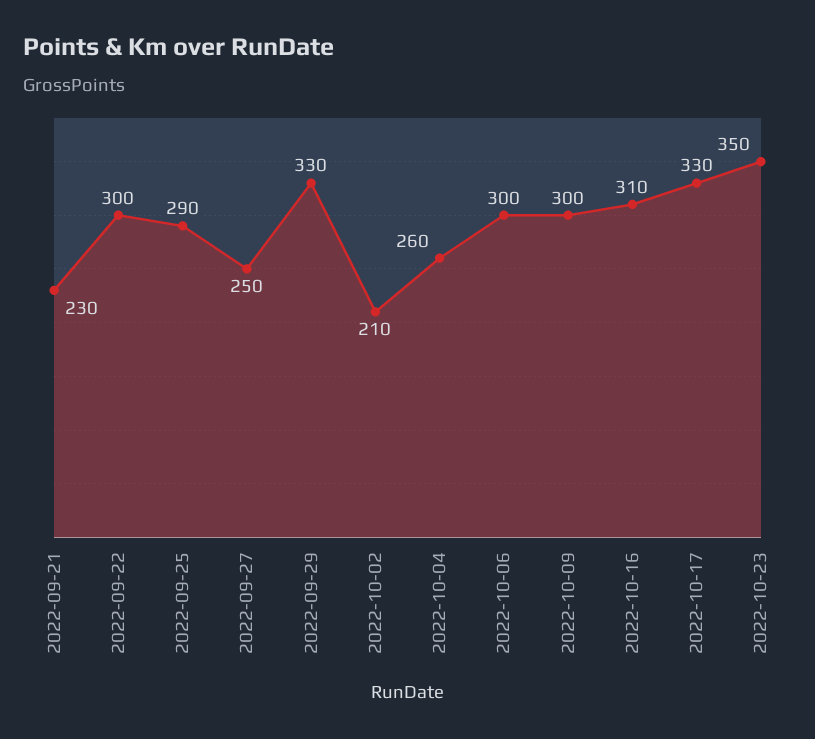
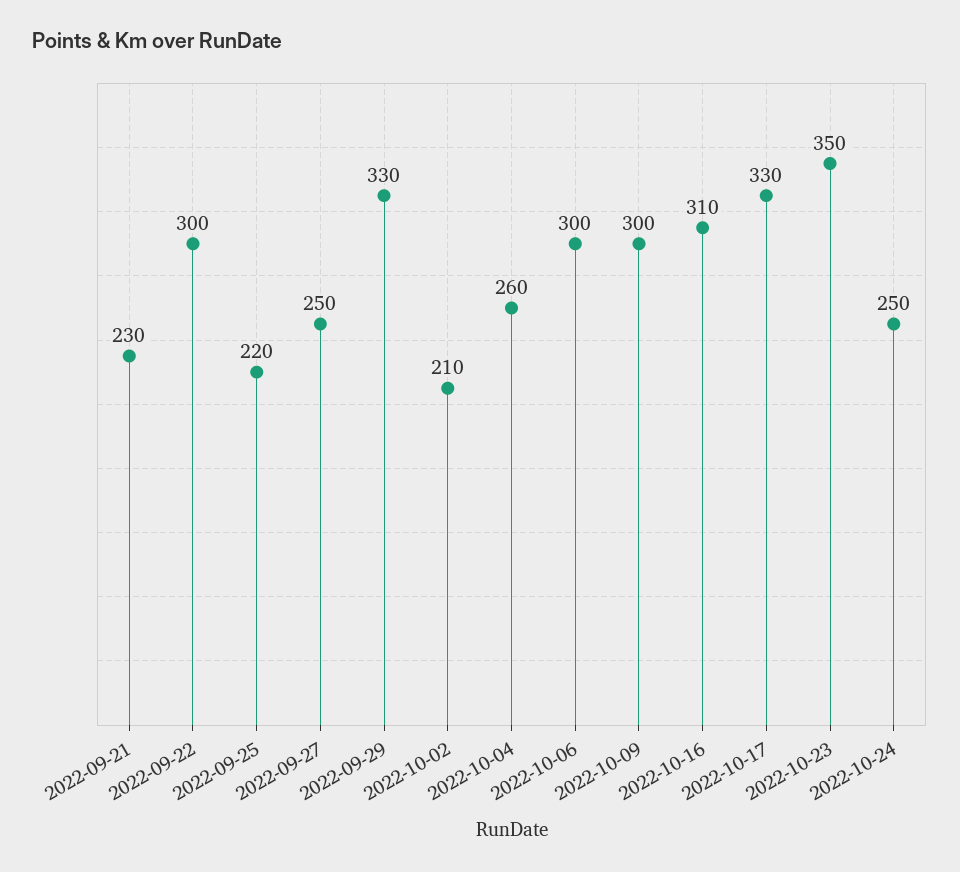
2022-09-25: 290 -> 220
2022-10-24: none -> 250

